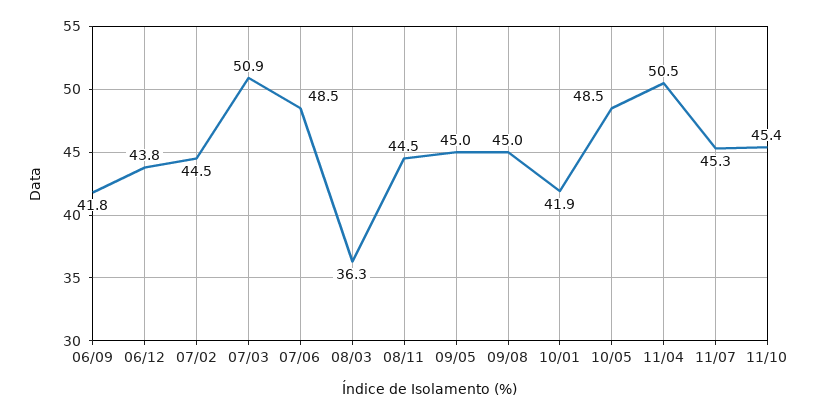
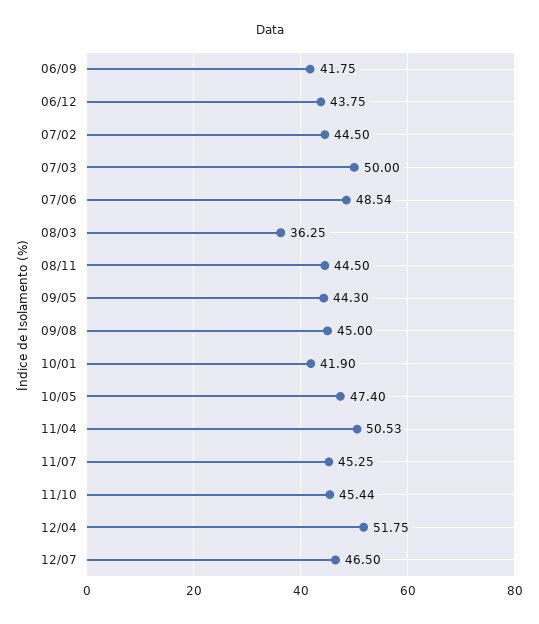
07/03: 50.9 -> 50
09/05: 45 -> 44.3
10/05: 48.5 -> 47.4
12/04: none -> 51.75
12/07: none -> 46.5

